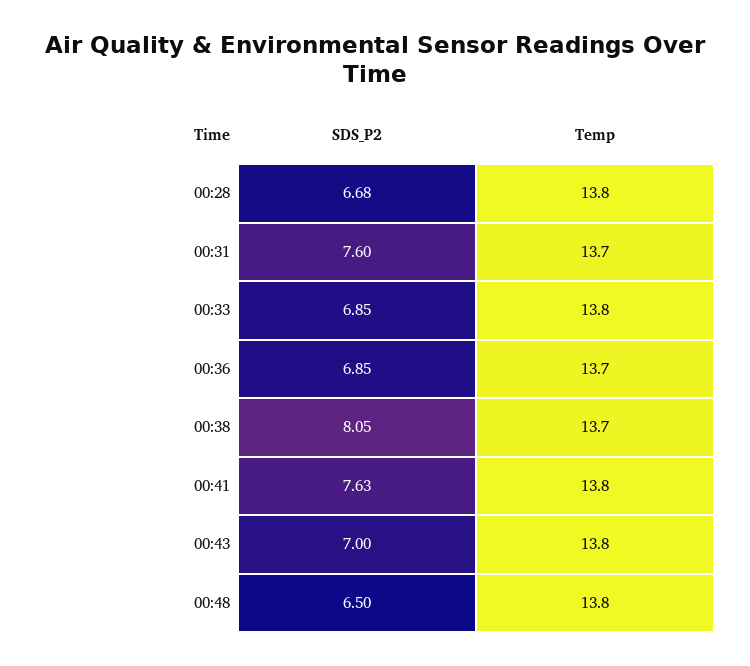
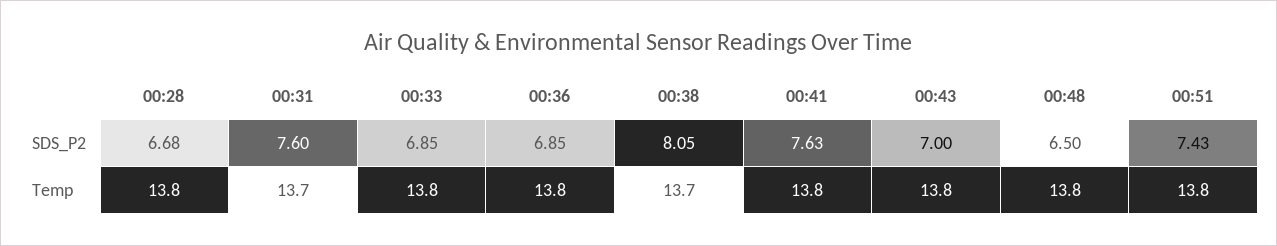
Temp, 00:36: 13.7 -> 13.8
SDS_P2, 00:51: none -> 7.43
Temp, 00:51: none -> 13.8

